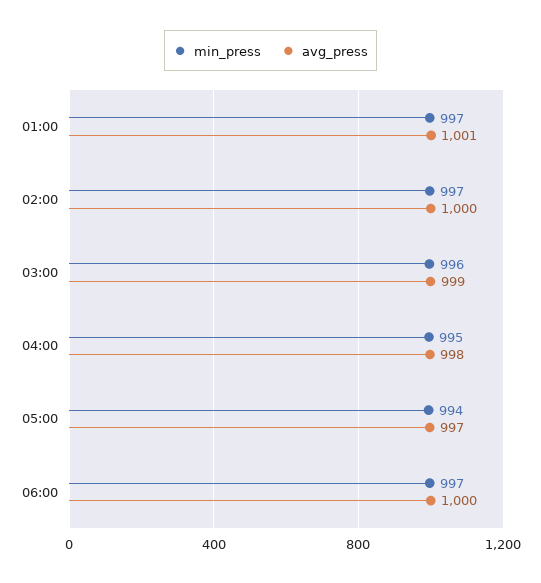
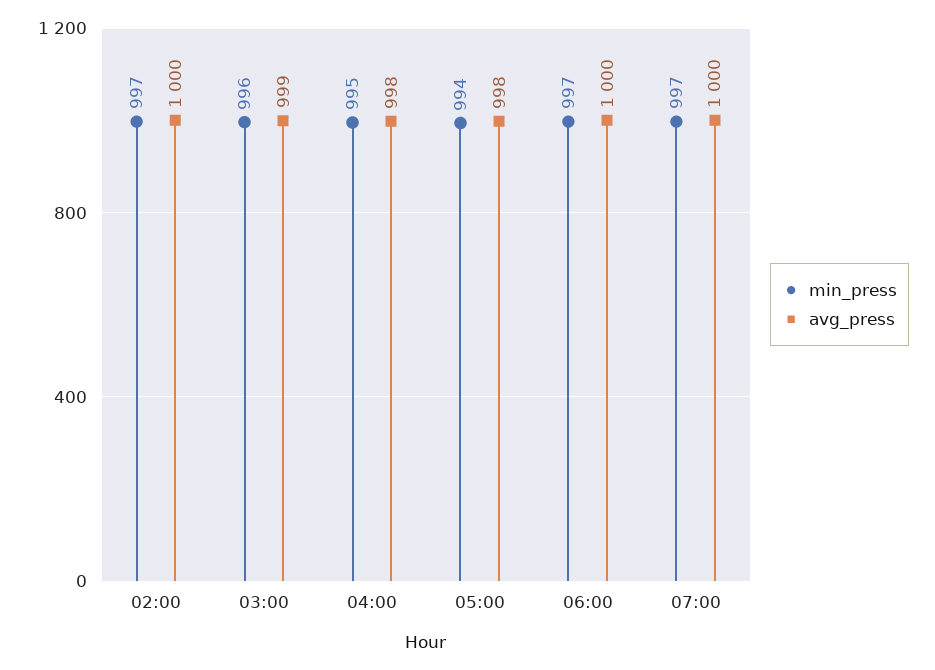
min_press, 01:00: 997 -> none
avg_press, 01:00: 1001 -> none
avg_press, 05:00: 997 -> 998
min_press, 07:00: none -> 997
avg_press, 07:00: none -> 1000

